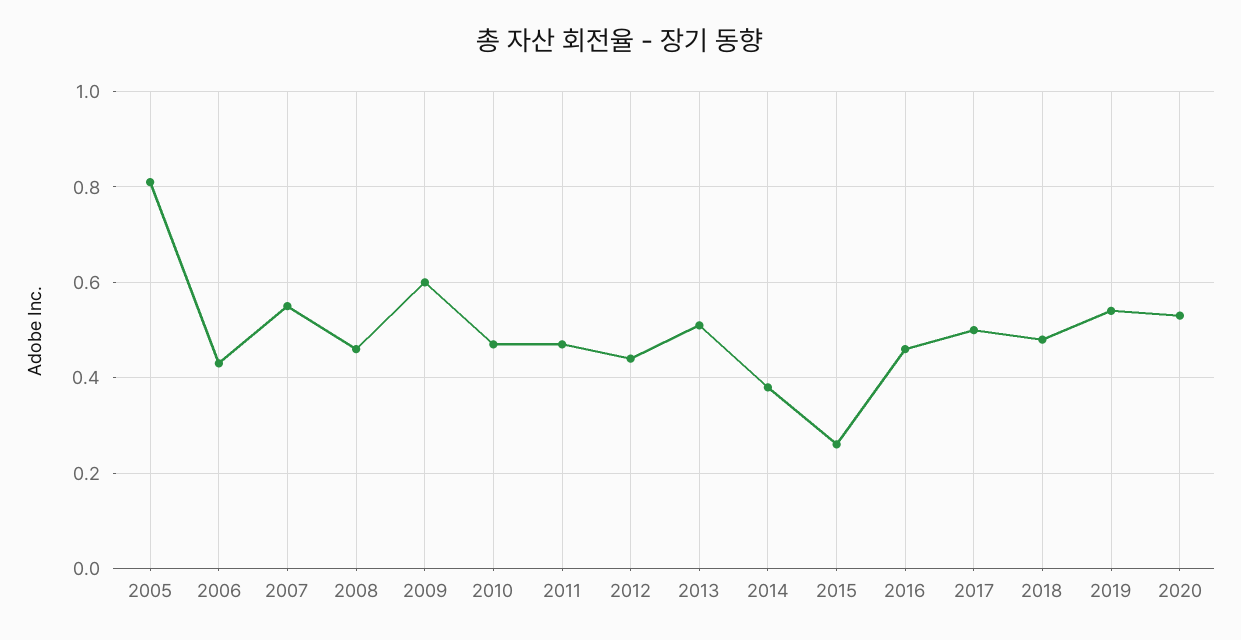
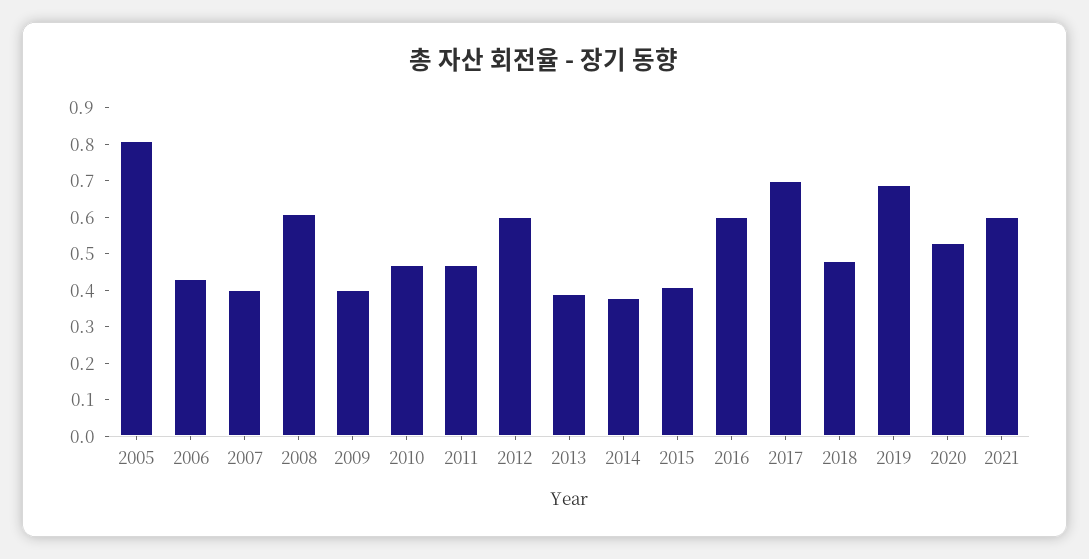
2007: 0.55 -> 0.4
2008: 0.45 -> 0.6
2009: 0.6 -> 0.4
2012: 0.45 -> 0.6
2013: 0.5 -> 0.4
2015: 0.25 -> 0.4
2016: 0.45 -> 0.6
2017: 0.5 -> 0.7
2019: 0.55 -> 0.7
2021: none -> 0.6

